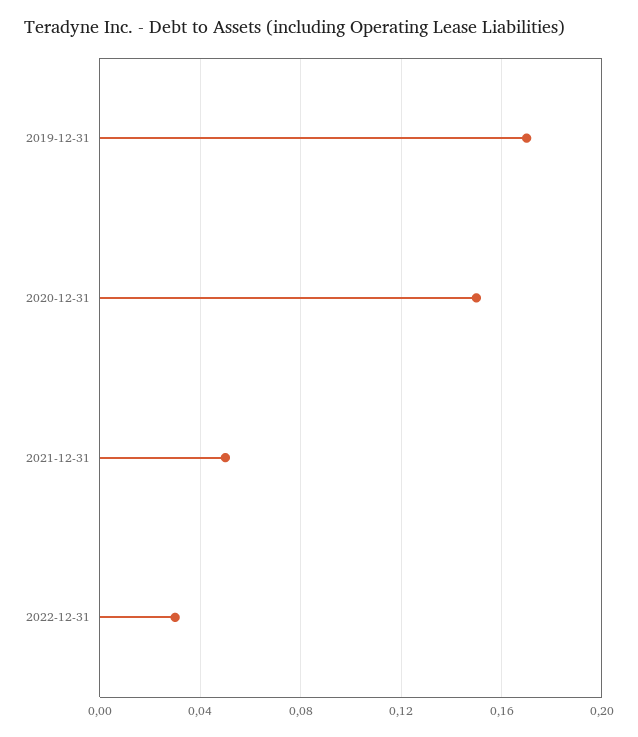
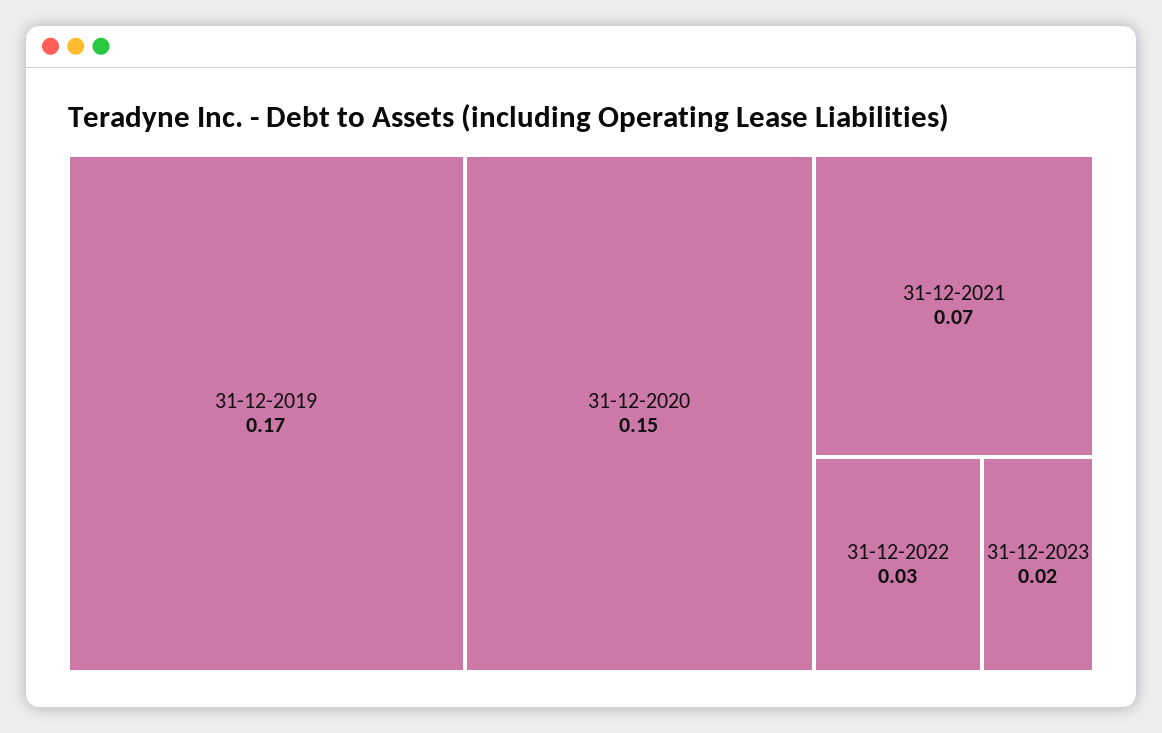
2021-12-31: 0.05 -> 0.07
31-12-2023: none -> 0.02

